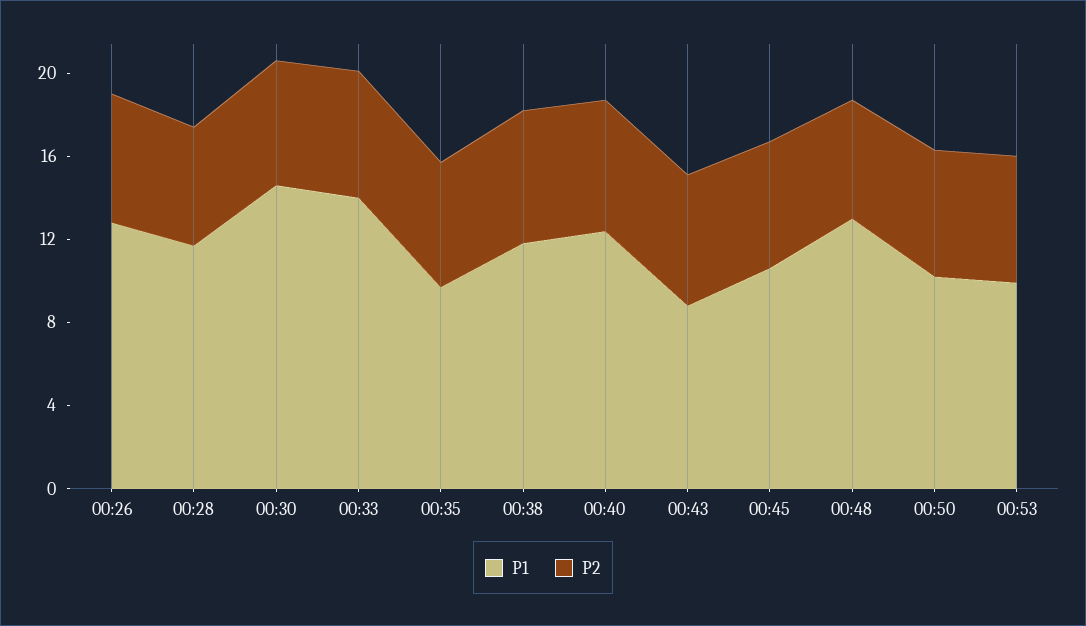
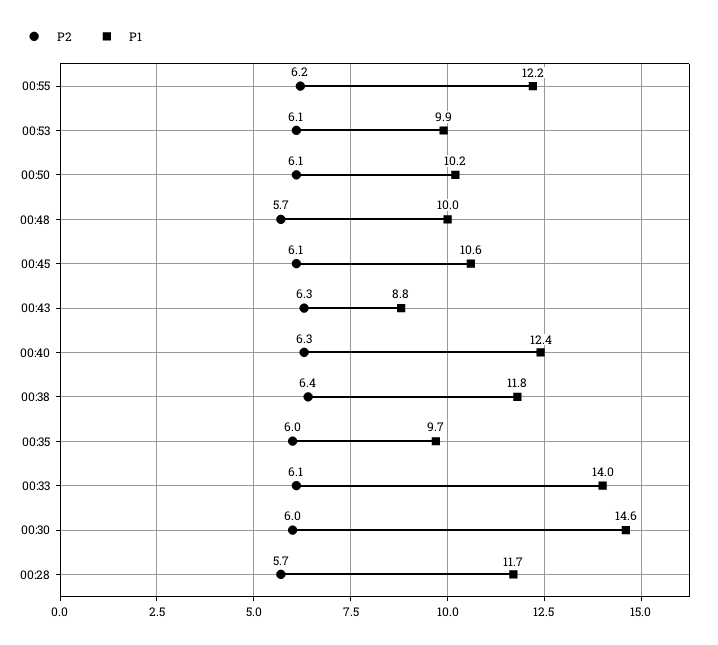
P1, 00:26: 13 -> none
P2, 00:26: 6 -> none
P1, 00:48: 13 -> 10
P2, 00:55: none -> 6.2
P1, 00:55: none -> 12.2

